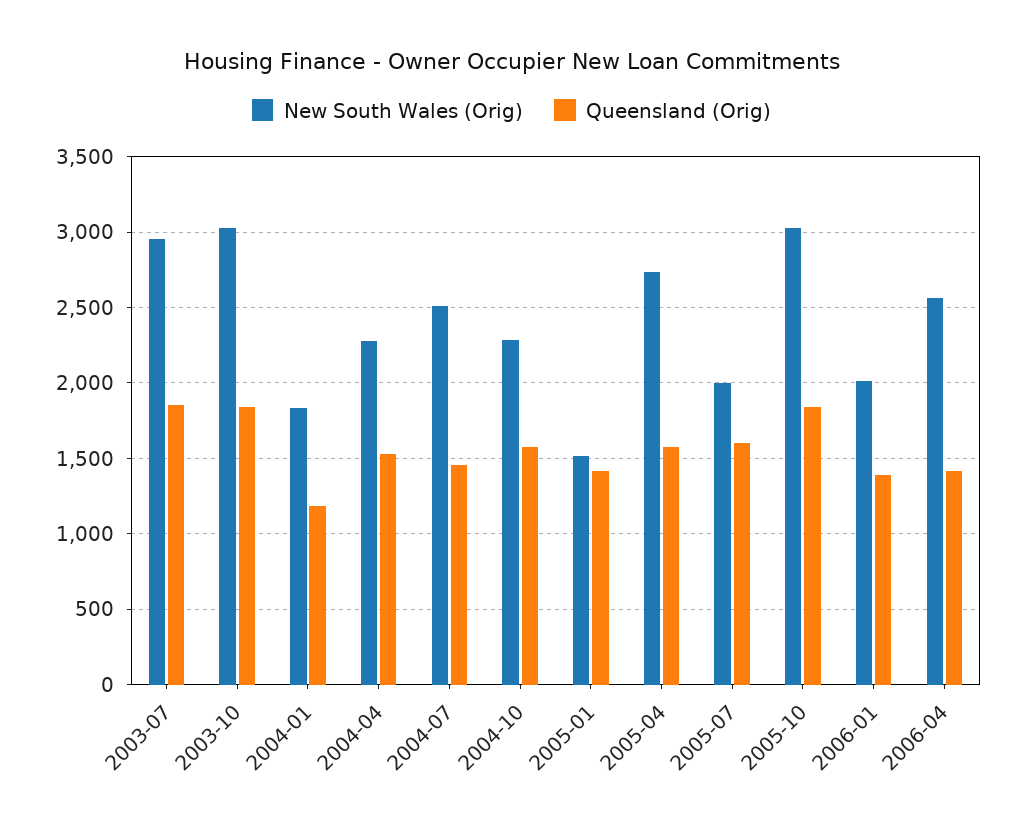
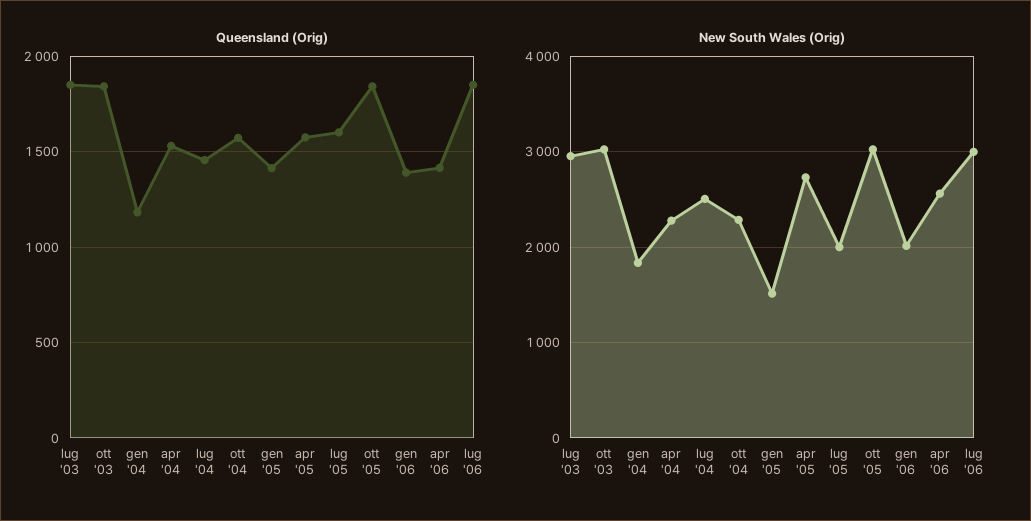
Queensland (Orig), lug '06: none -> 1850
New South Wales (Orig), lug '06: none -> 3000

